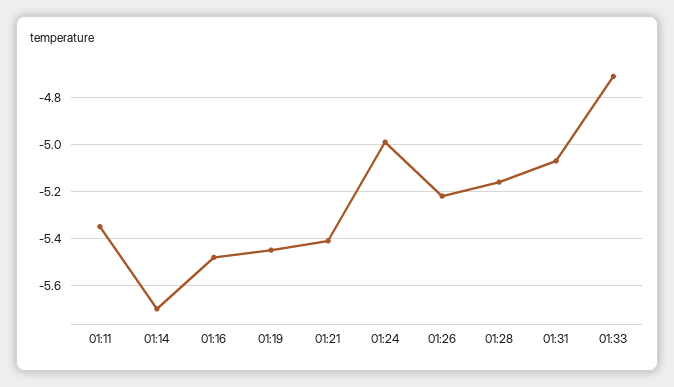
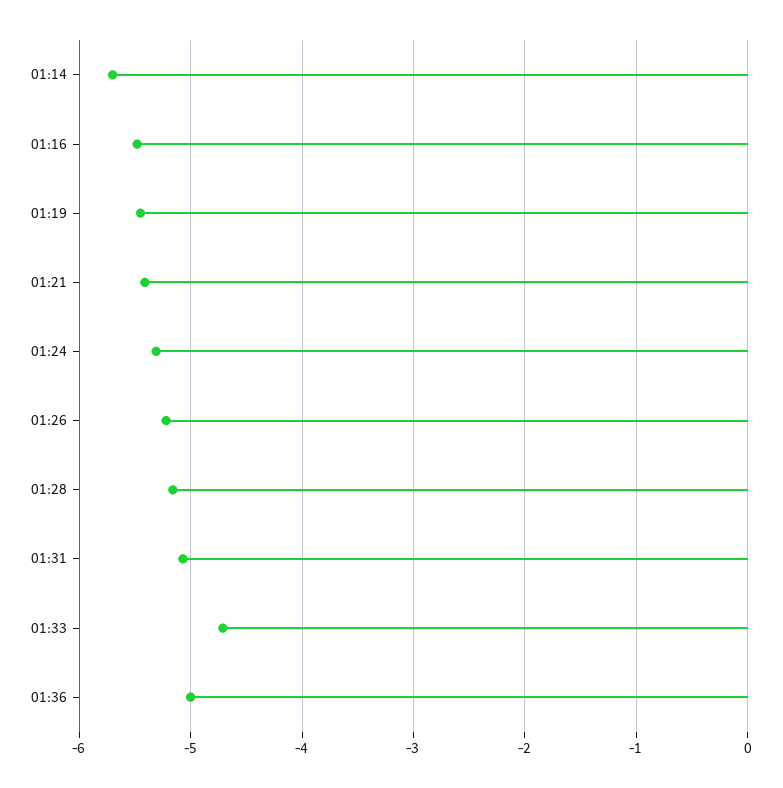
01:11: -5.35 -> none
01:24: -5 -> -5.3
01:36: none -> -5

